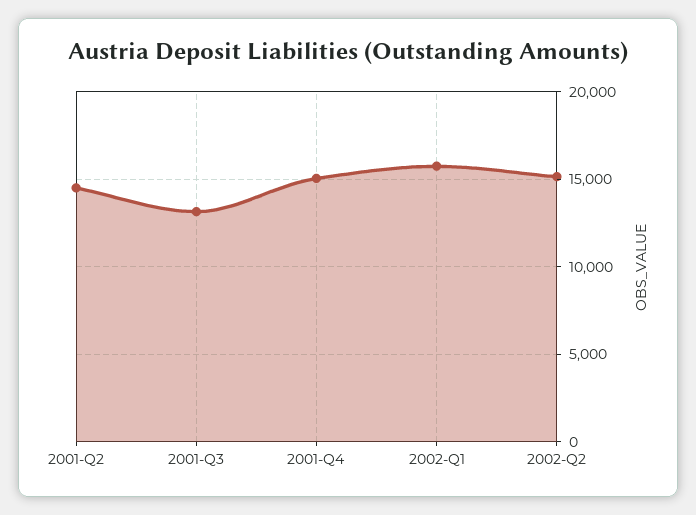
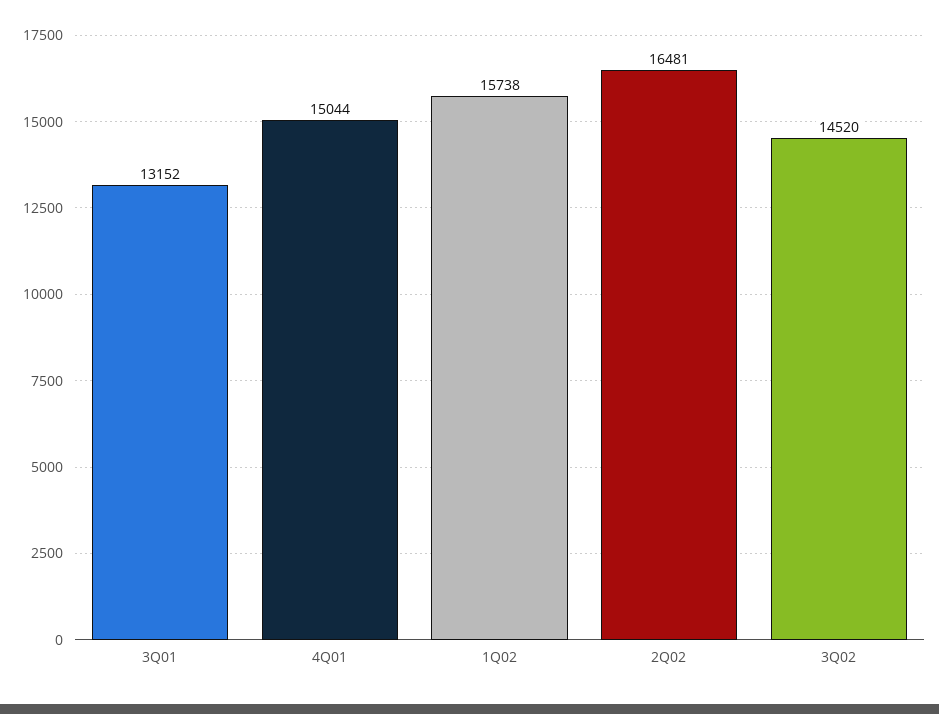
2001-Q2: 14500 -> none
2002-Q2: 15000 -> 16481
3Q02: none -> 14520

